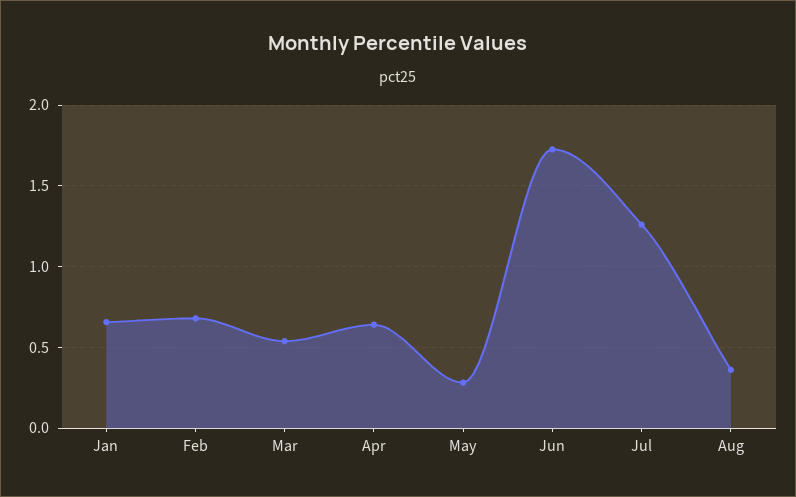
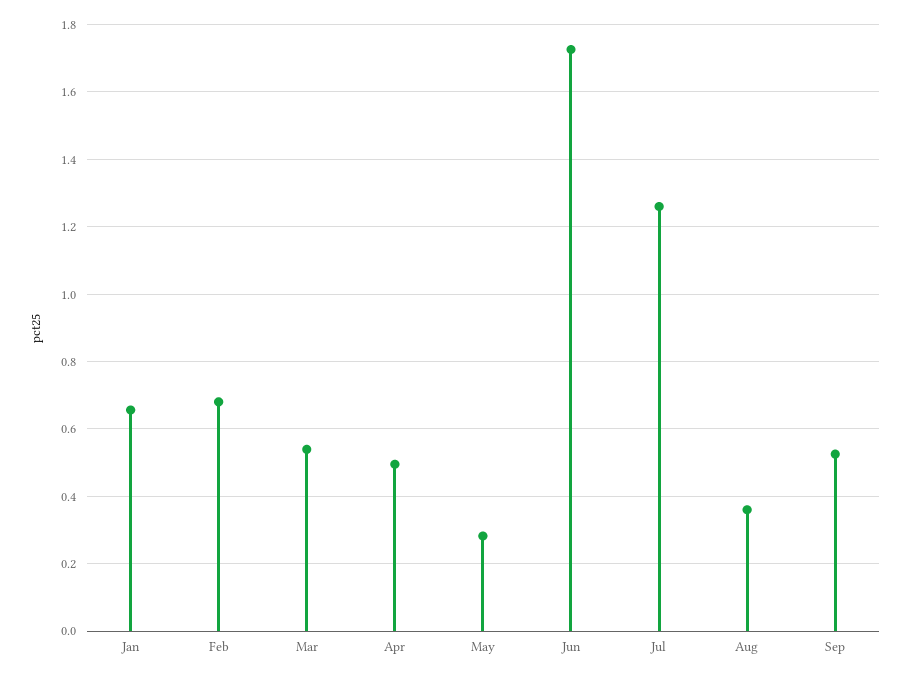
Apr: 0.65 -> 0.5
Sep: none -> 0.52

